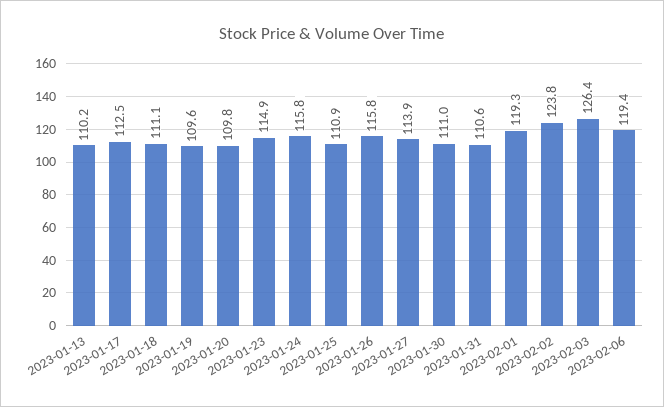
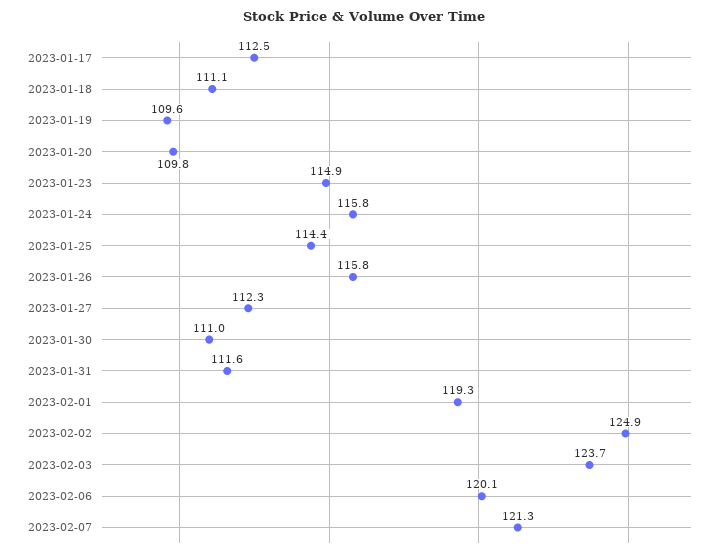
2023-01-13: 110.2 -> none
2023-01-25: 110.9 -> 114.4
2023-01-27: 113.9 -> 112.3
2023-01-31: 110.6 -> 111.6
2023-02-02: 123.8 -> 124.9
2023-02-03: 126.4 -> 123.7
2023-02-06: 119.4 -> 120.1
2023-02-07: none -> 121.3

